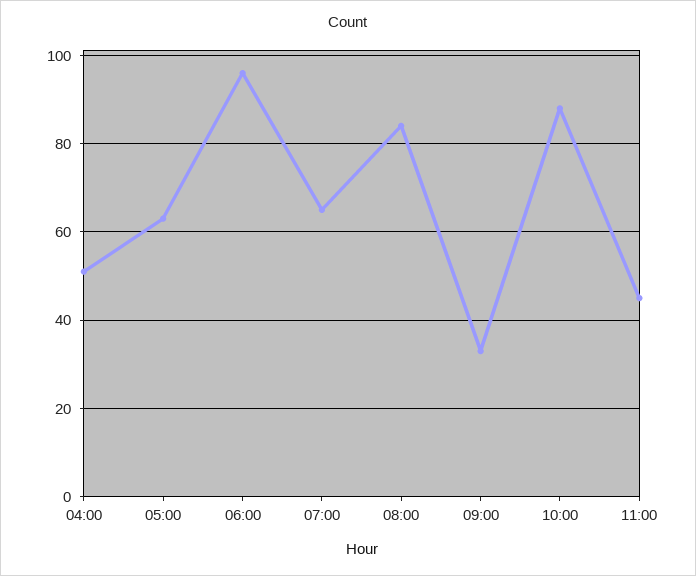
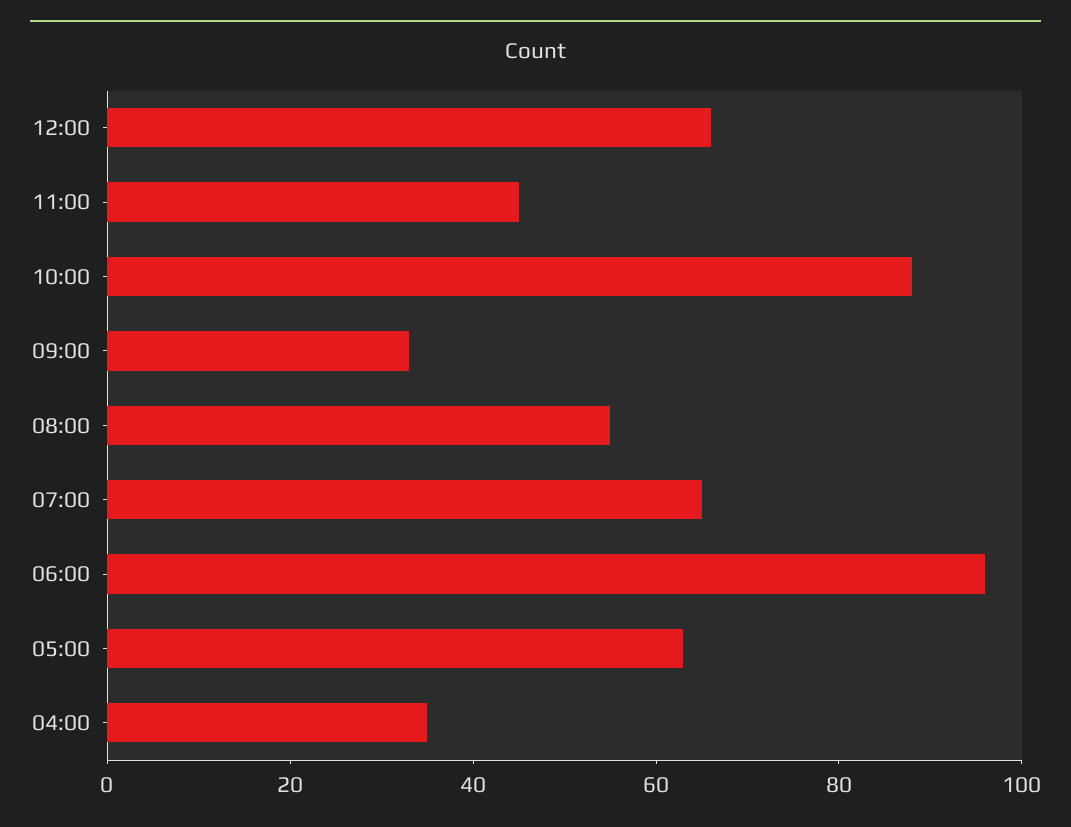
04:00: 50 -> 35
08:00: 85 -> 55
12:00: none -> 65

